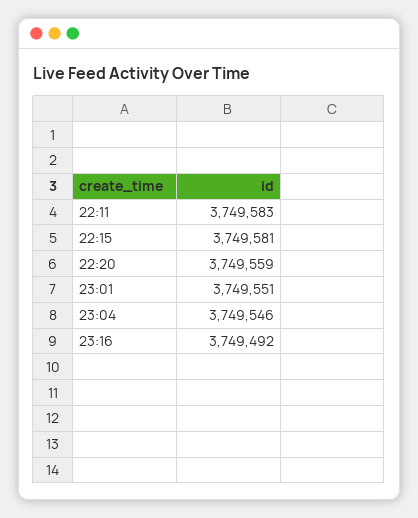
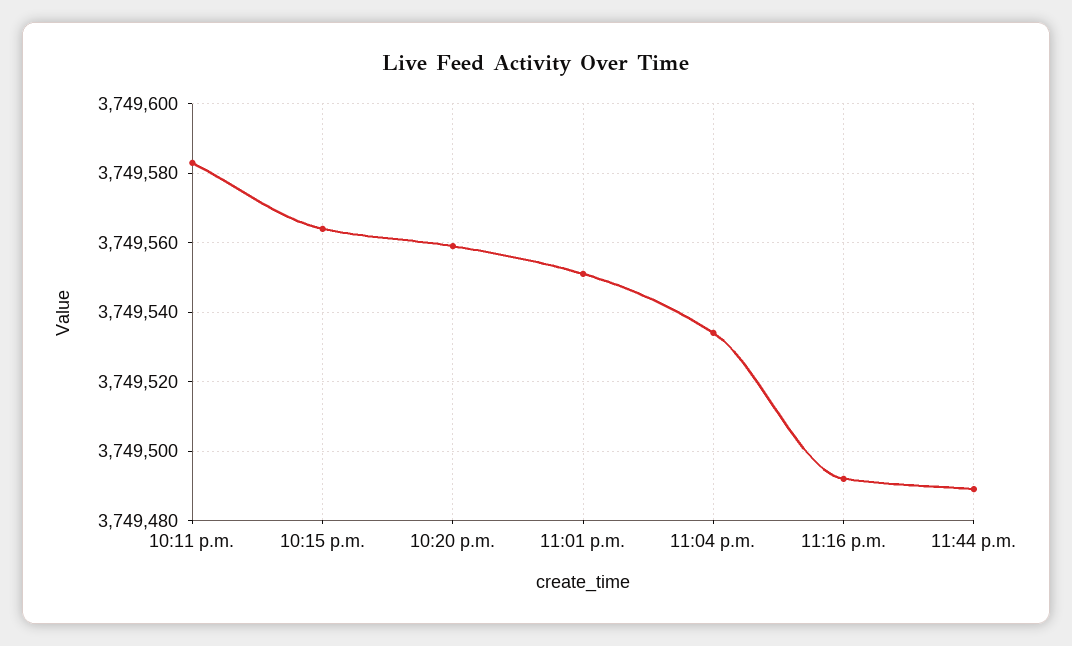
22:15: 3749581 -> 3749565
23:04: 3749546 -> 3749535
11:44 p.m.: none -> 3749490

